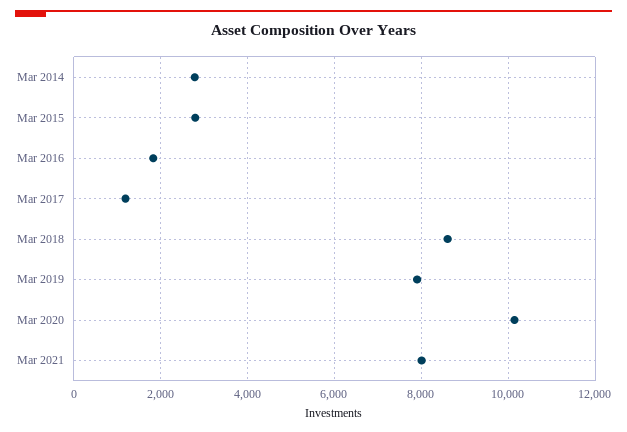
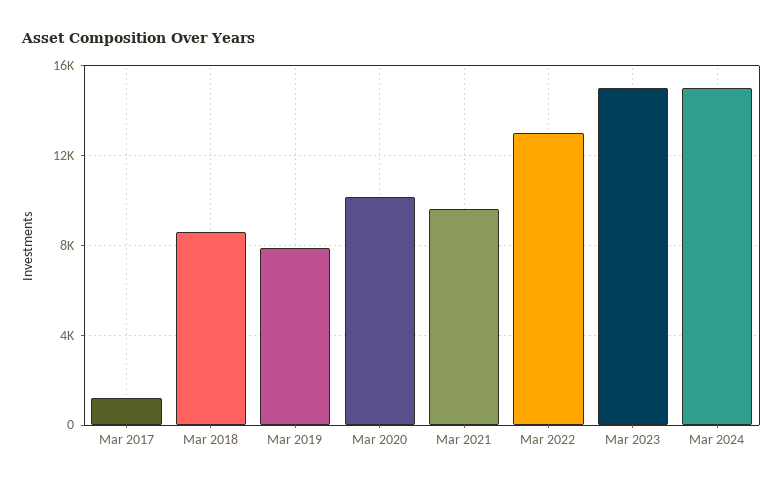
Mar 2014: 2800 -> none
Mar 2015: 2800 -> none
Mar 2016: 1800 -> none
Mar 2021: 8000 -> 9500
Mar 2022: none -> 13000
Mar 2023: none -> 15000
Mar 2024: none -> 15000

